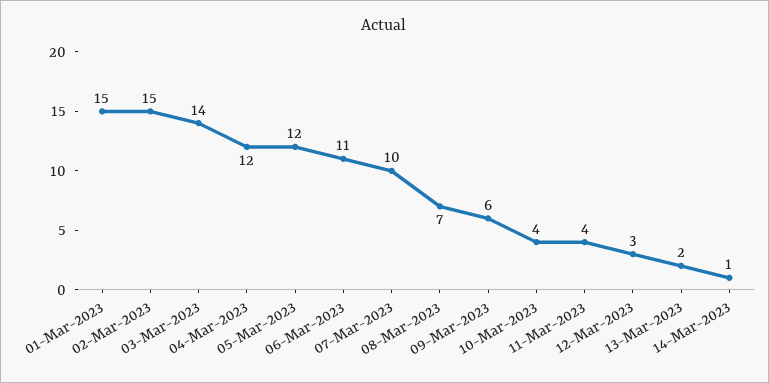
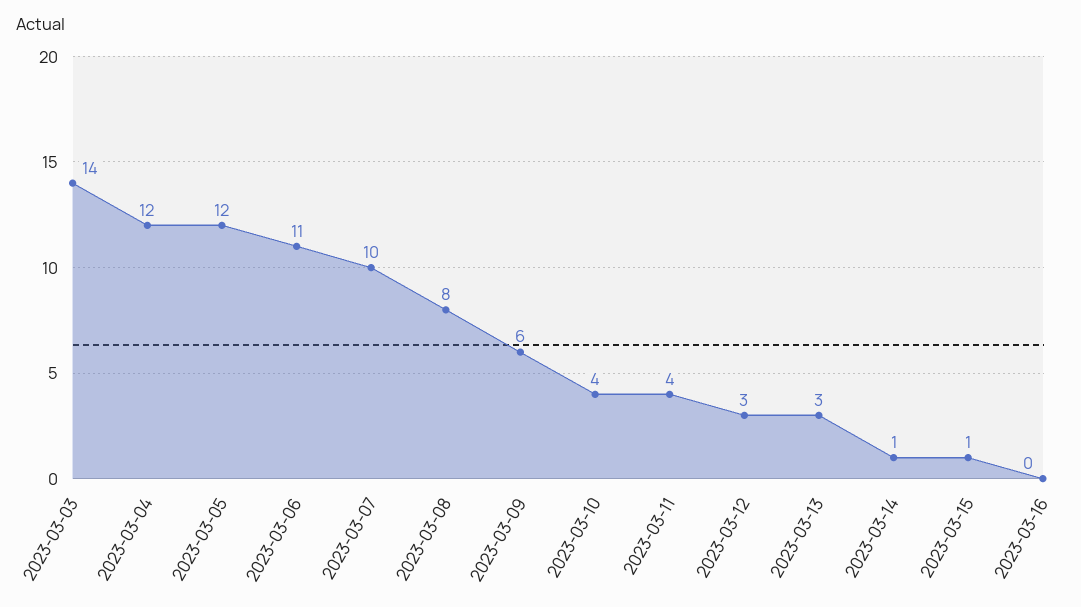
01-Mar-2023: 15 -> none
02-Mar-2023: 15 -> none
08-Mar-2023: 7 -> 8
13-Mar-2023: 2 -> 3
2023-03-15: none -> 1
2023-03-16: none -> 0

